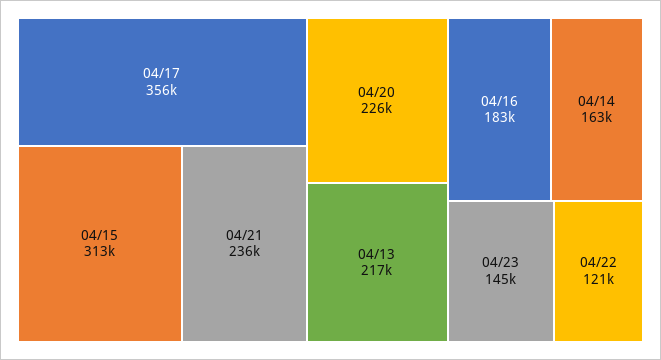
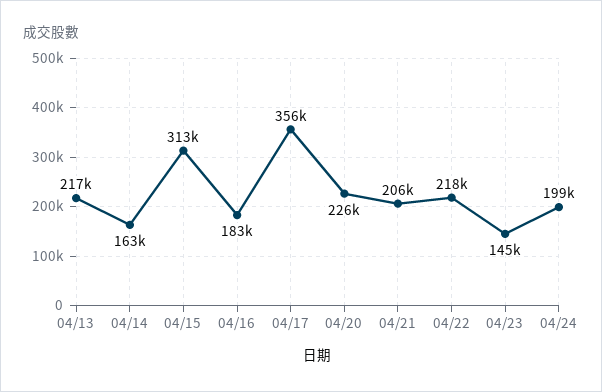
04/21: 236000 -> 206000
04/22: 121000 -> 218000
04/24: none -> 199000

